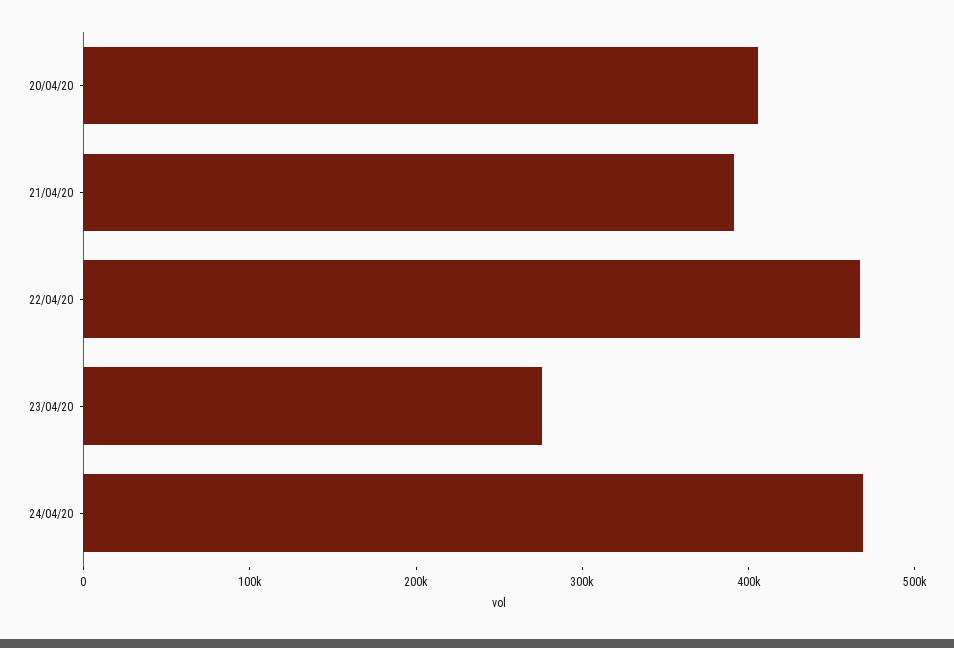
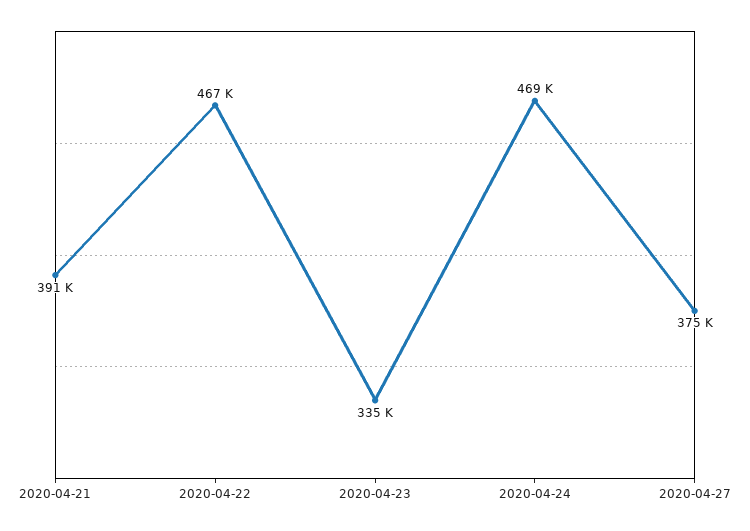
20/04/20: 400000 -> none
23/04/20: 280000 -> 335000
2020-04-27: none -> 375000

